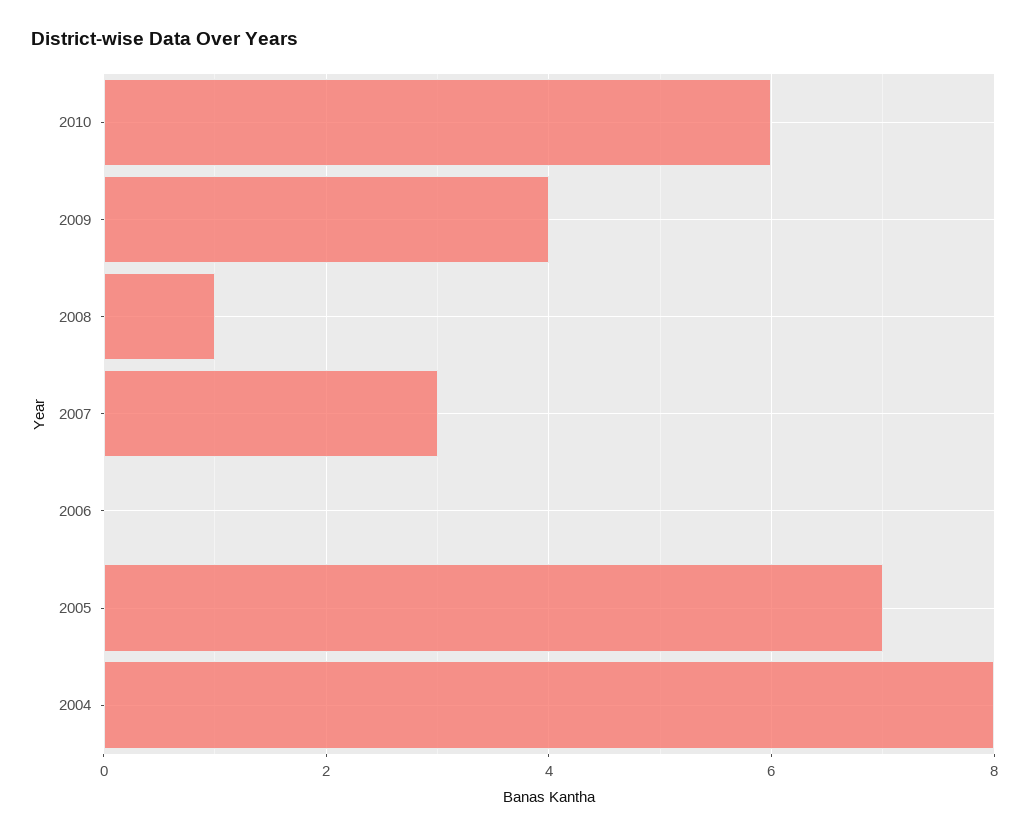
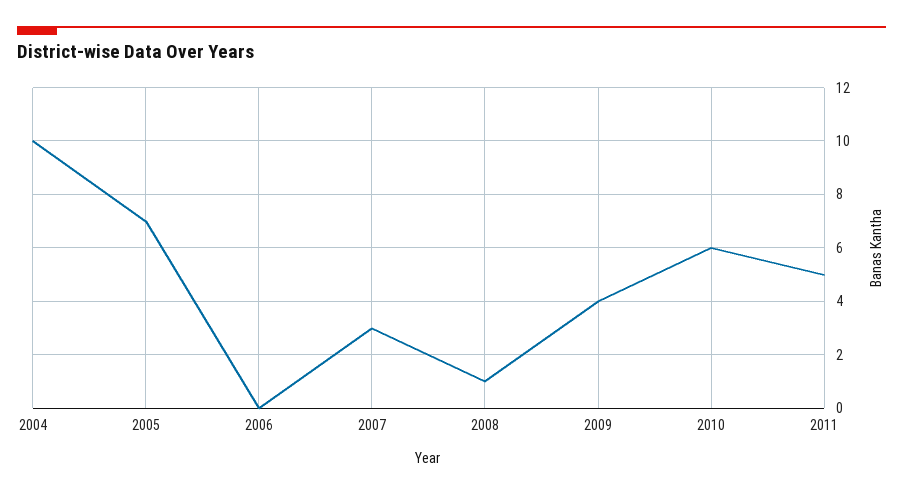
2004: 8 -> 10
2011: none -> 5

